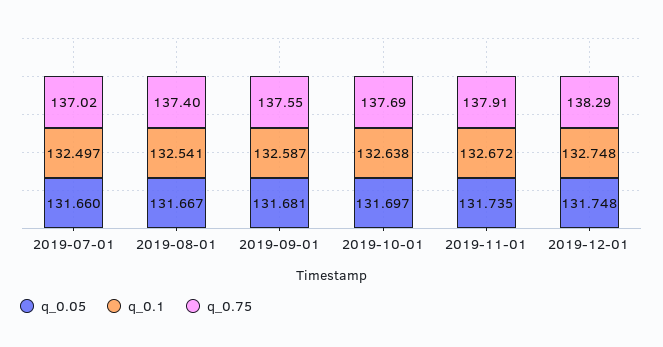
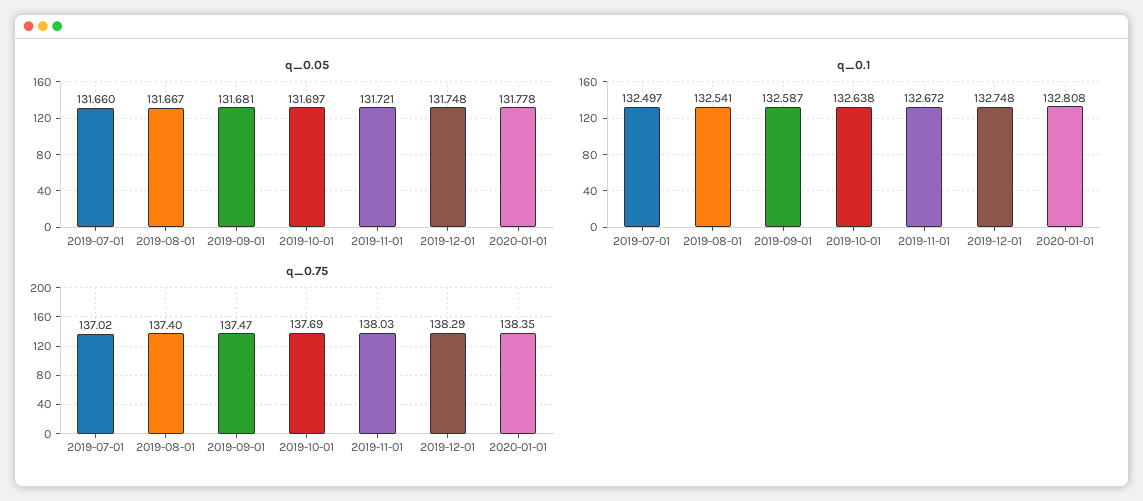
q_0.75, 2019-09-01: 137.55 -> 137.47
q_0.05, 2019-11-01: 131.735 -> 131.721
q_0.75, 2019-11-01: 137.91 -> 138.03
q_0.05, 2020-01-01: none -> 131.778
q_0.1, 2020-01-01: none -> 132.808
q_0.75, 2020-01-01: none -> 138.35

